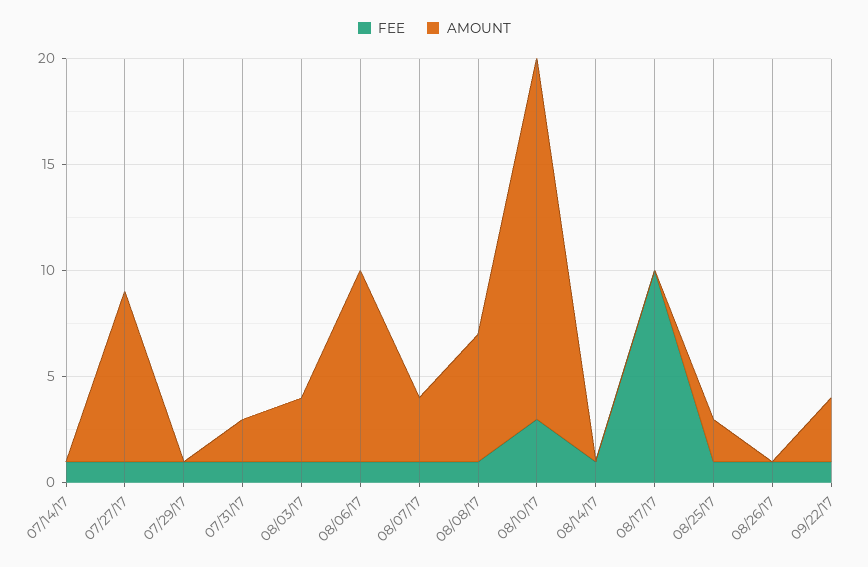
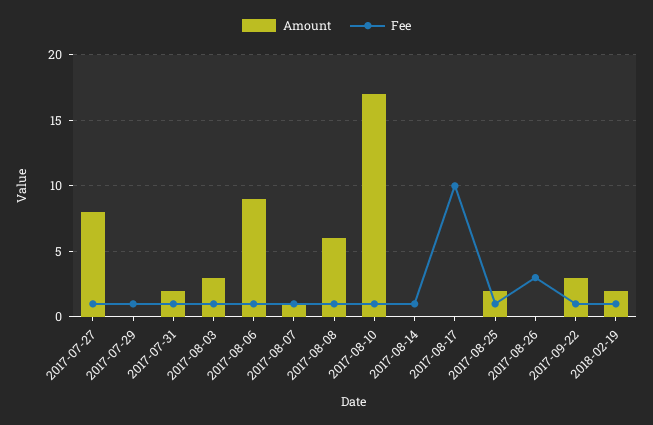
FEE, 07/14/17: 1 -> none
AMOUNT, 07/14/17: 0 -> none
AMOUNT, 08/07/17: 3 -> 1
FEE, 08/10/17: 3 -> 1
FEE, 08/26/17: 1 -> 3
AMOUNT, 2018-02-19: none -> 2
FEE, 2018-02-19: none -> 1

